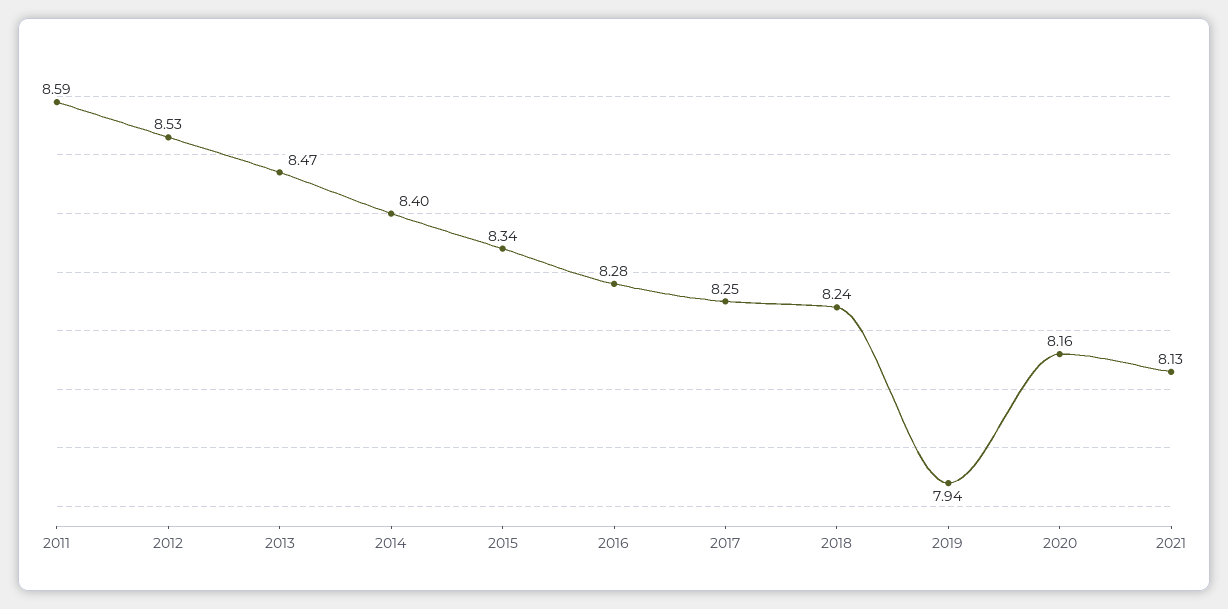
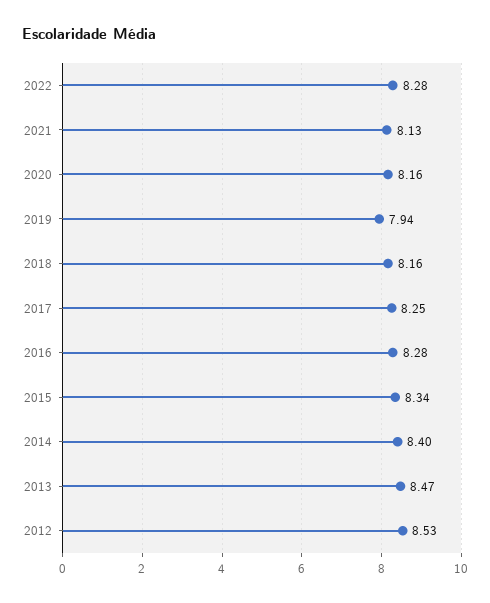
2011: 8.59 -> none
2018: 8.24 -> 8.16
2022: none -> 8.28

